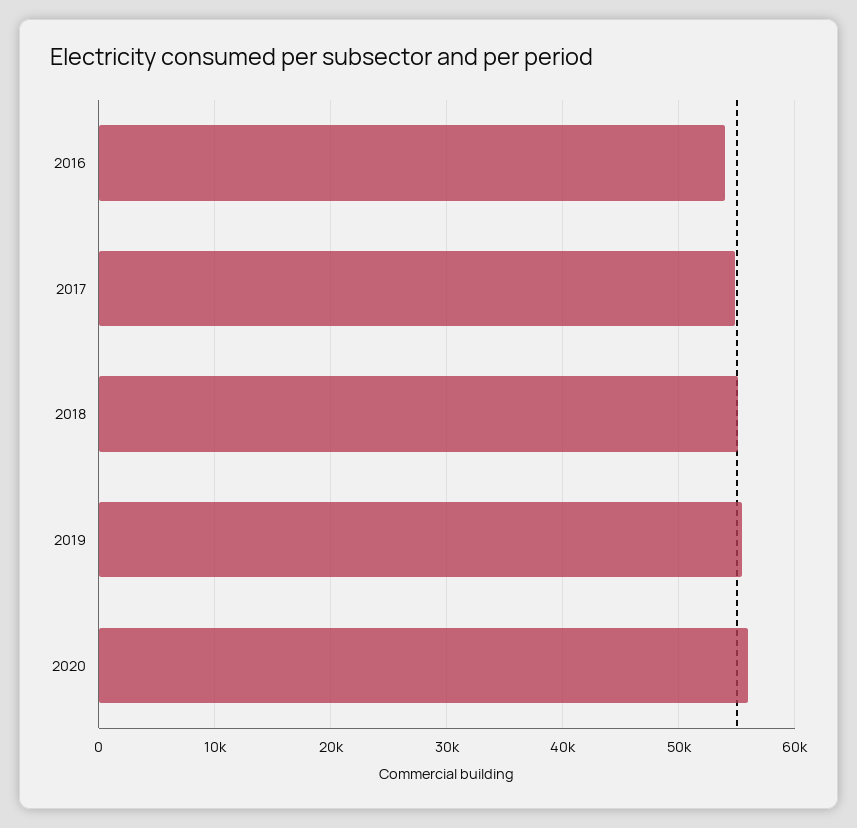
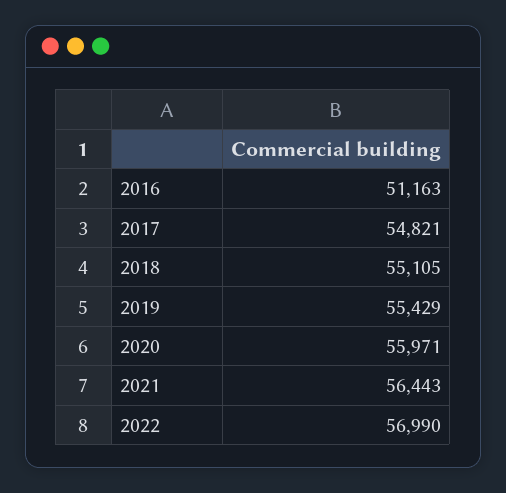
2016: 54000 -> 51163
2021: none -> 56443
2022: none -> 56990

